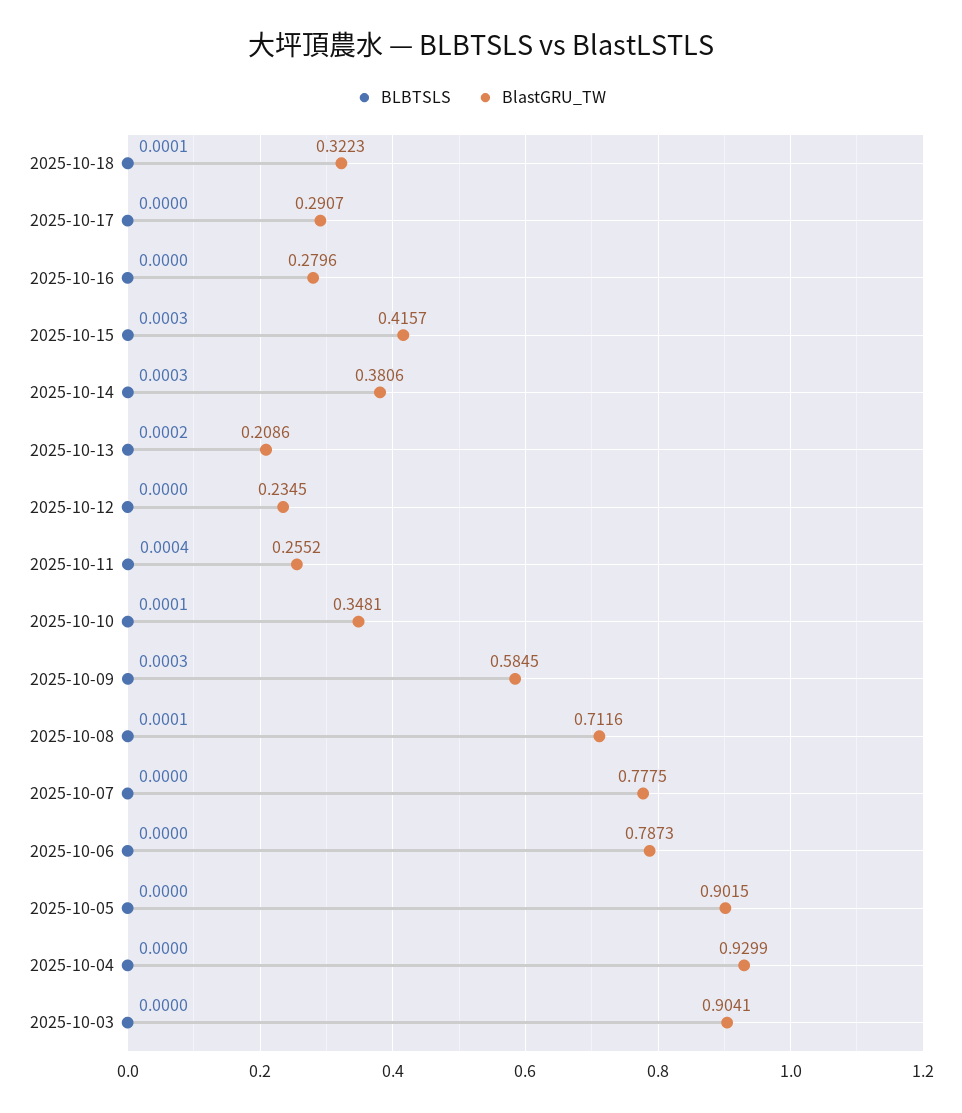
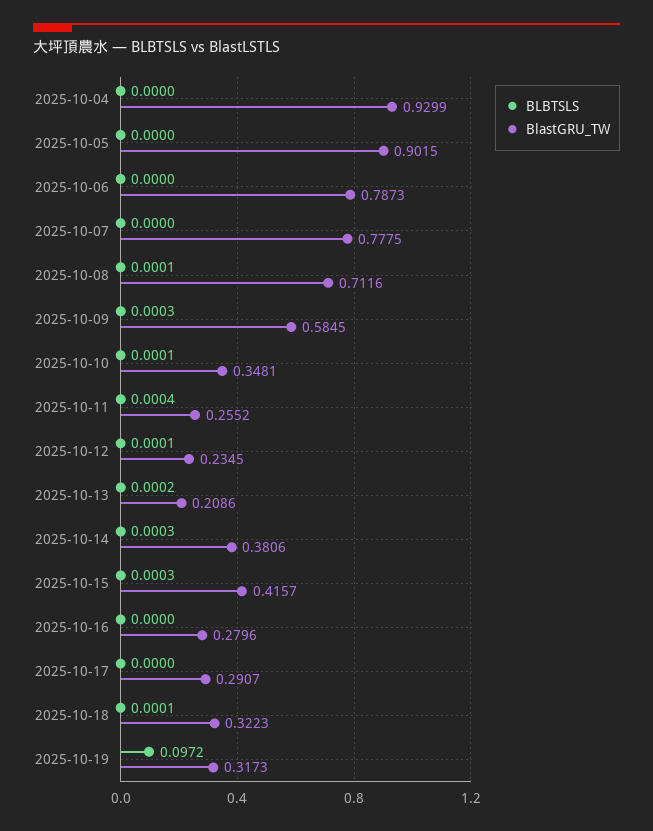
BLBTSLS, 2025-10-12: 0 -> 0.0001
BLBTSLS, 2025-10-03: 0 -> none
BlastGRU_TW, 2025-10-03: 0.9041 -> none
BLBTSLS, 2025-10-19: none -> 0.0972
BlastGRU_TW, 2025-10-19: none -> 0.3173

